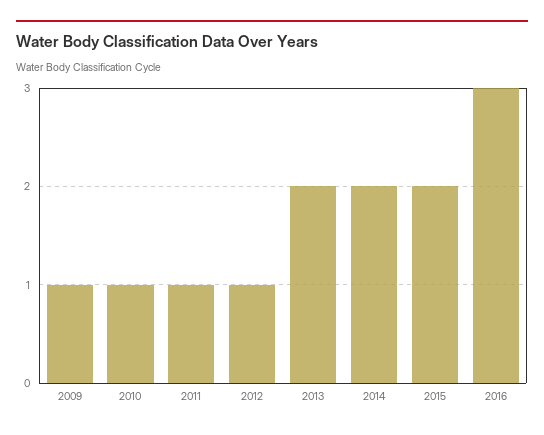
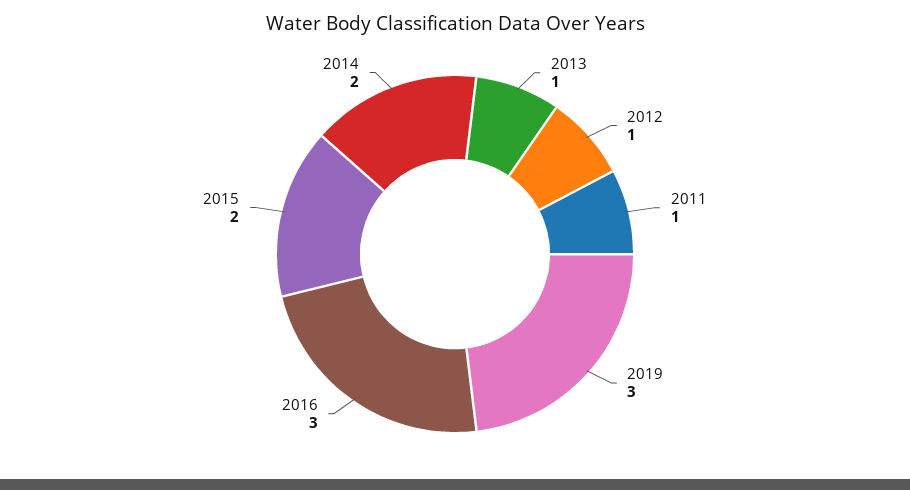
2009: 1 -> none
2010: 1 -> none
2013: 2 -> 1
2019: none -> 3

